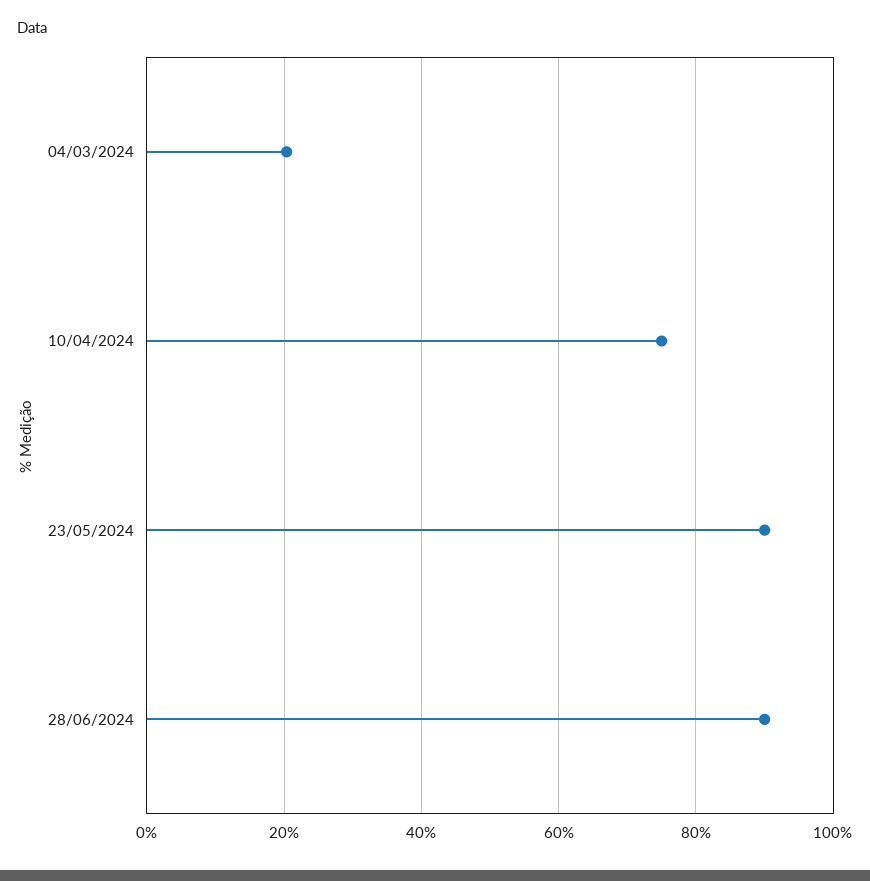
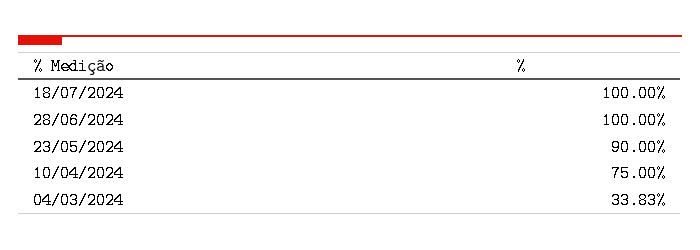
04/03/2024: 20 -> 33.83
28/06/2024: 90 -> 100
18/07/2024: none -> 100

